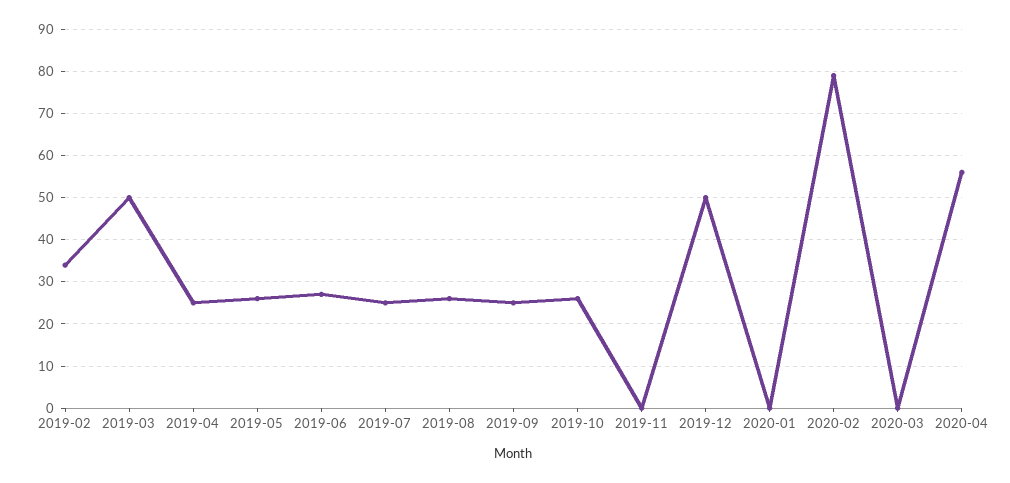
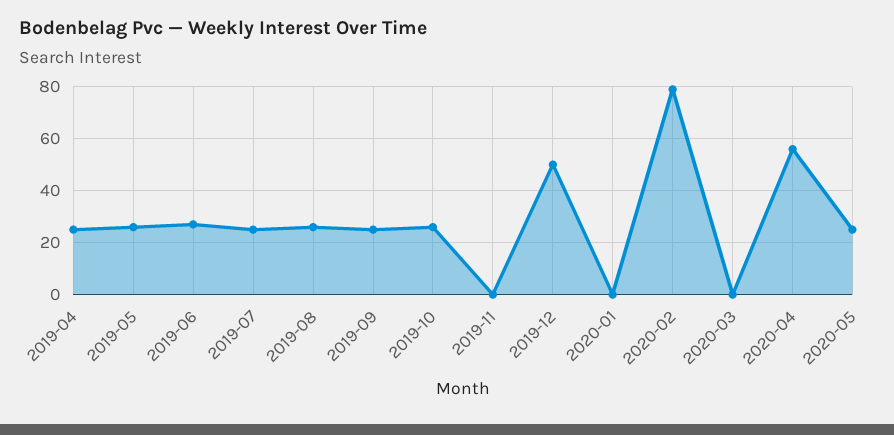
2019-02: 35 -> none
2019-03: 50 -> none
2020-05: none -> 25

